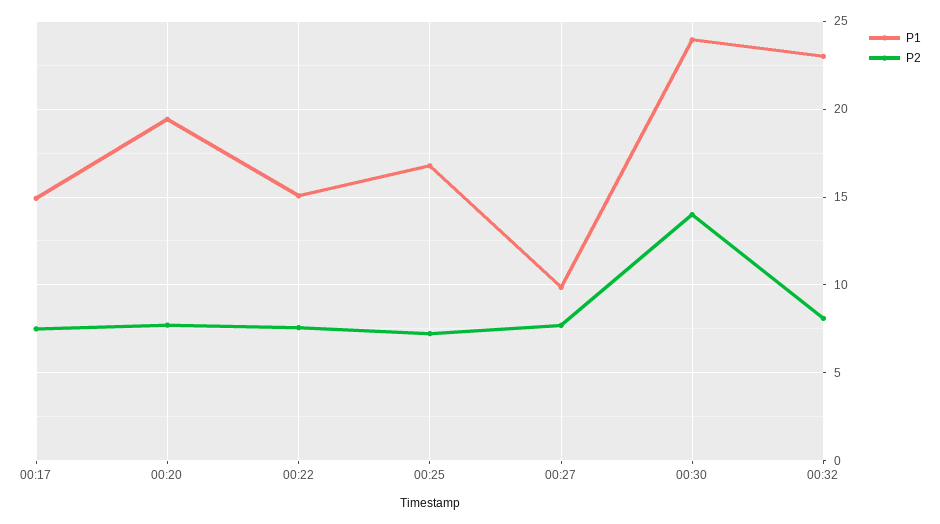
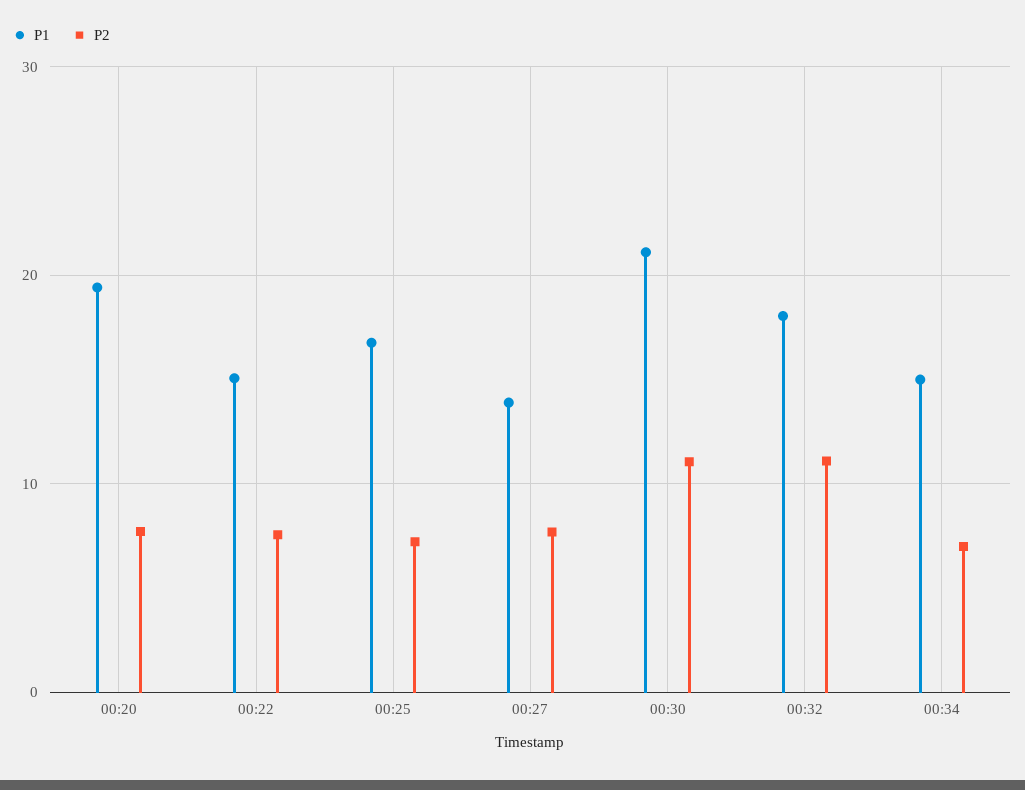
P1, 00:17: 15 -> none
P2, 00:17: 7.5 -> none
P1, 00:27: 10 -> 14
P1, 00:30: 24 -> 21
P2, 00:30: 14 -> 11
P1, 00:32: 23 -> 18
P2, 00:32: 8 -> 11
P1, 00:34: none -> 15
P2, 00:34: none -> 7

